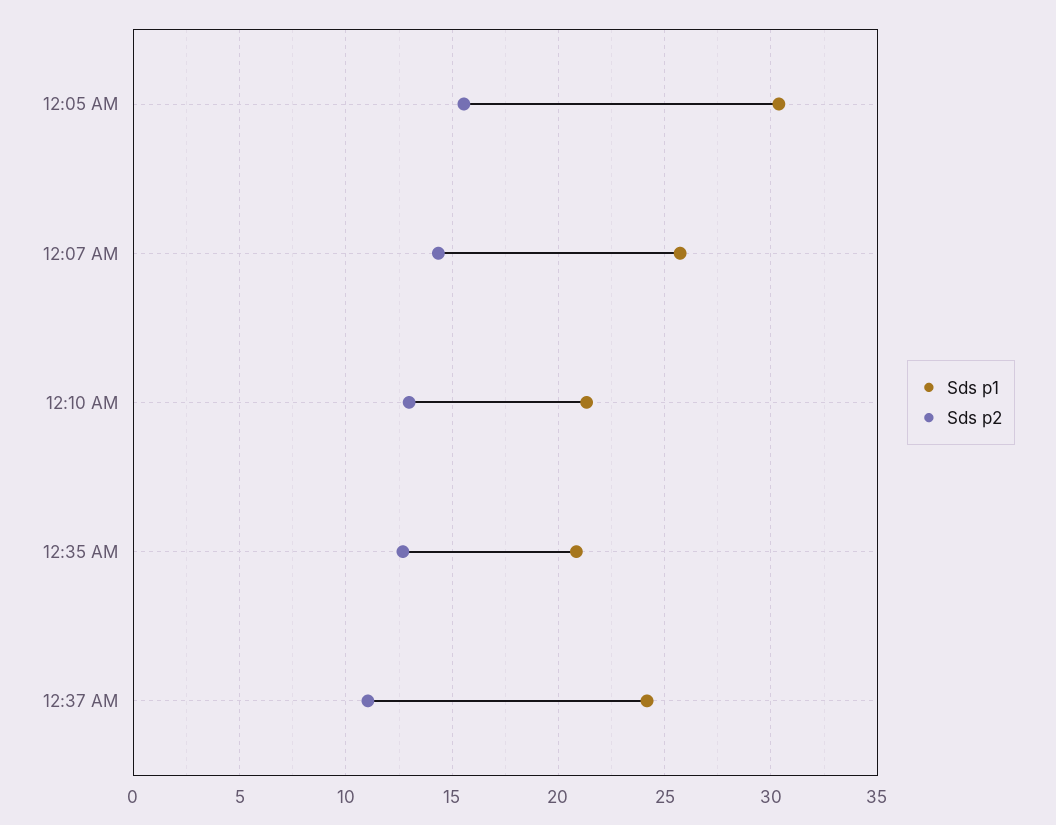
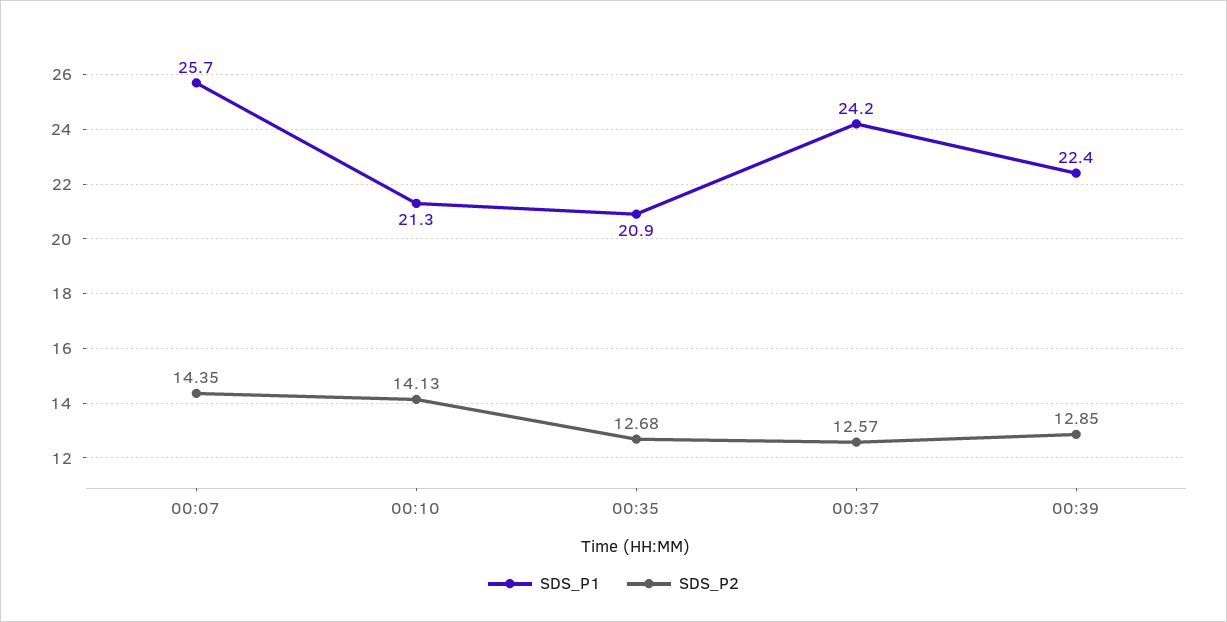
Sds p1, 12:05 AM: 30.5 -> none
Sds p2, 12:05 AM: 15.5 -> none
Sds p2, 12:10 AM: 13 -> 14.13
Sds p2, 12:37 AM: 11 -> 12.57
Sds p1, 00:39: none -> 22.4
Sds p2, 00:39: none -> 12.85

